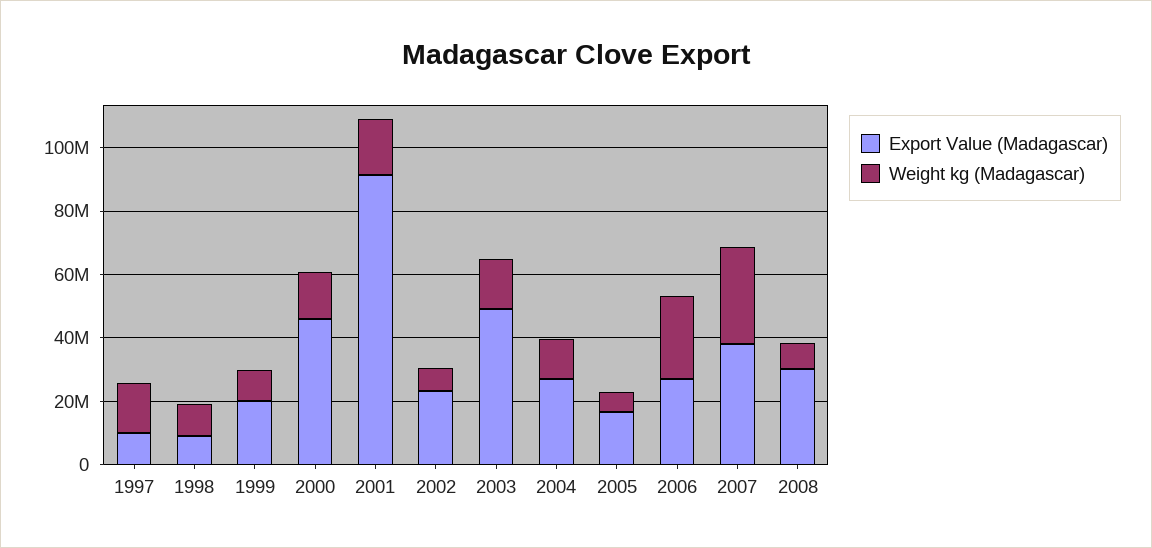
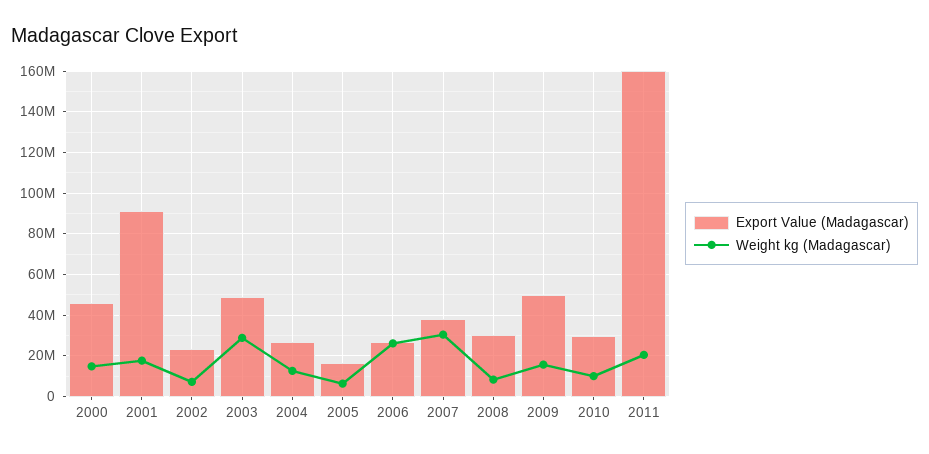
Export Value (Madagascar), 1997: 10000000 -> none
Weight kg (Madagascar), 1997: 15000000 -> none
Export Value (Madagascar), 1998: 10000000 -> none
Weight kg (Madagascar), 1998: 10000000 -> none
Export Value (Madagascar), 1999: 20000000 -> none
Weight kg (Madagascar), 1999: 10000000 -> none
Weight kg (Madagascar), 2003: 15000000 -> 30000000
Export Value (Madagascar), 2009: none -> 50000000
Weight kg (Madagascar), 2009: none -> 15000000
Export Value (Madagascar), 2010: none -> 30000000
Weight kg (Madagascar), 2010: none -> 10000000
Export Value (Madagascar), 2011: none -> 160000000
Weight kg (Madagascar), 2011: none -> 20000000

